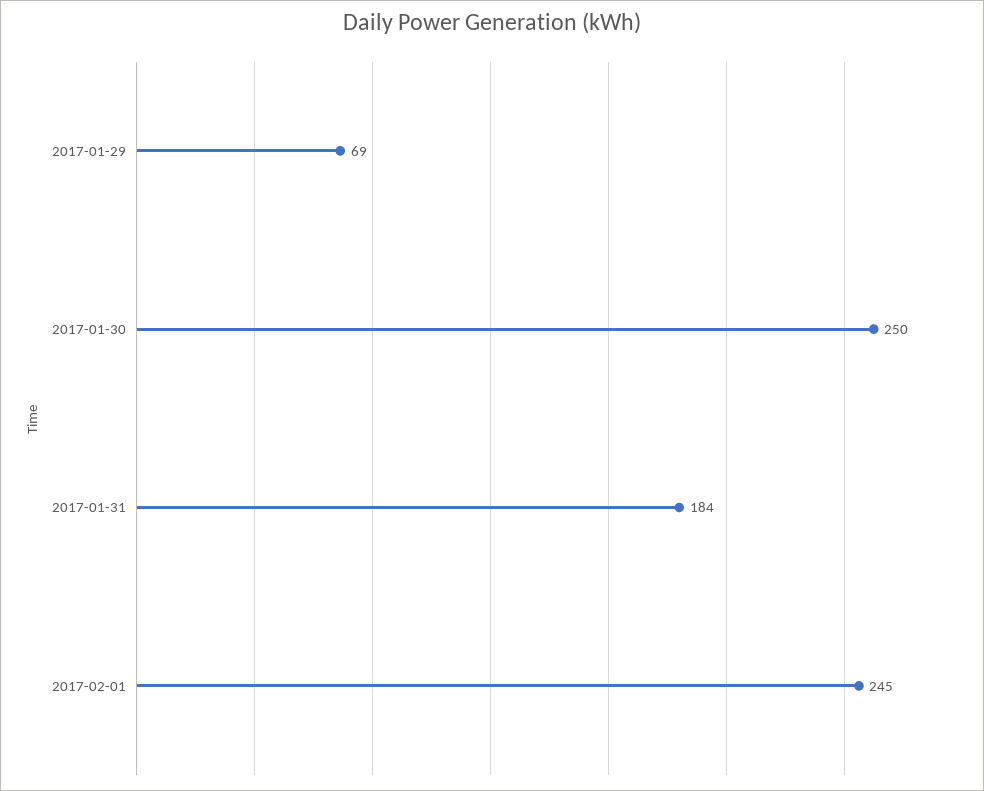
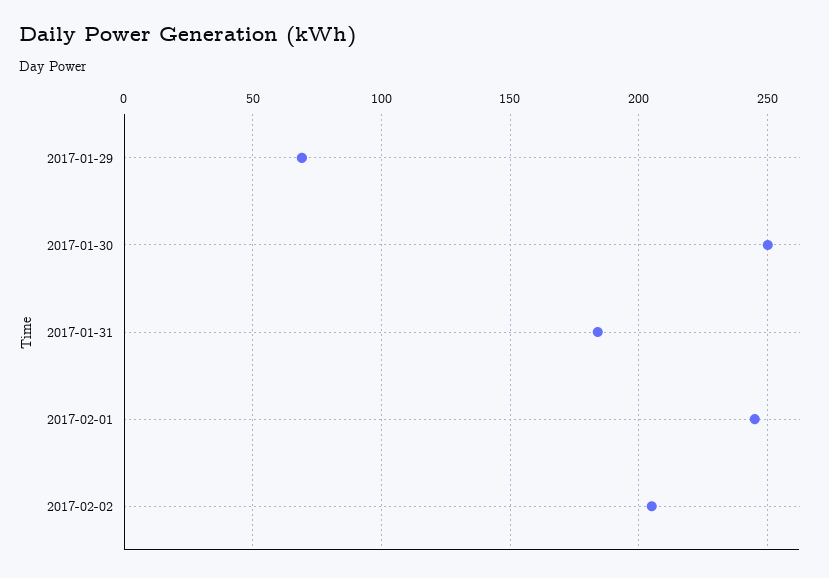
2017-02-02: none -> 205

